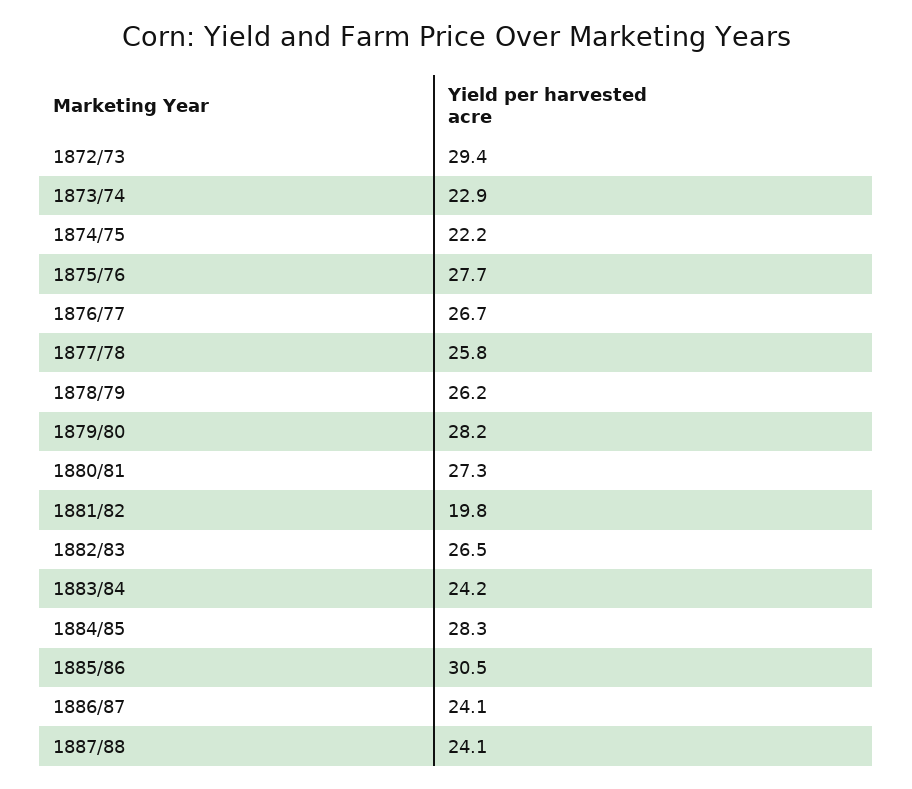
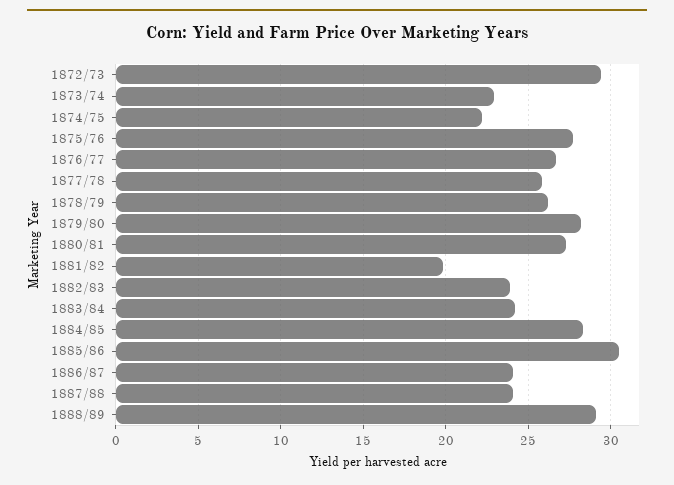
1882/83: 26.5 -> 24
1888/89: none -> 29

